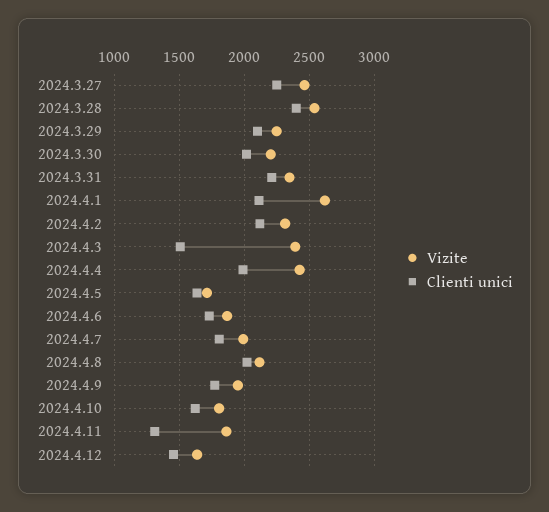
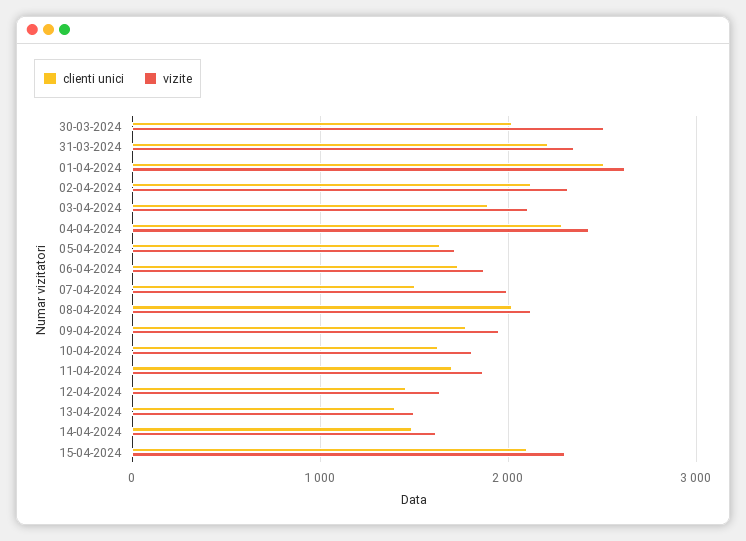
Vizite, 2024.3.27: 2450 -> none
Clienti unici, 2024.3.27: 2250 -> none
Vizite, 2024.3.28: 2550 -> none
Clienti unici, 2024.3.28: 2400 -> none
Vizite, 2024.3.29: 2250 -> none
Clienti unici, 2024.3.29: 2100 -> none
Vizite, 2024.3.30: 2200 -> 2500
Clienti unici, 2024.4.1: 2100 -> 2500
Vizite, 2024.4.3: 2400 -> 2100
Clienti unici, 2024.4.3: 1500 -> 1900
Clienti unici, 2024.4.4: 2000 -> 2300
Clienti unici, 2024.4.7: 1800 -> 1500
Clienti unici, 2024.4.11: 1300 -> 1700
Clienti unici, 13-04-2024: none -> 1400
Vizite, 13-04-2024: none -> 1500
Clienti unici, 14-04-2024: none -> 1500
Vizite, 14-04-2024: none -> 1600
Clienti unici, 15-04-2024: none -> 2100
Vizite, 15-04-2024: none -> 2300

